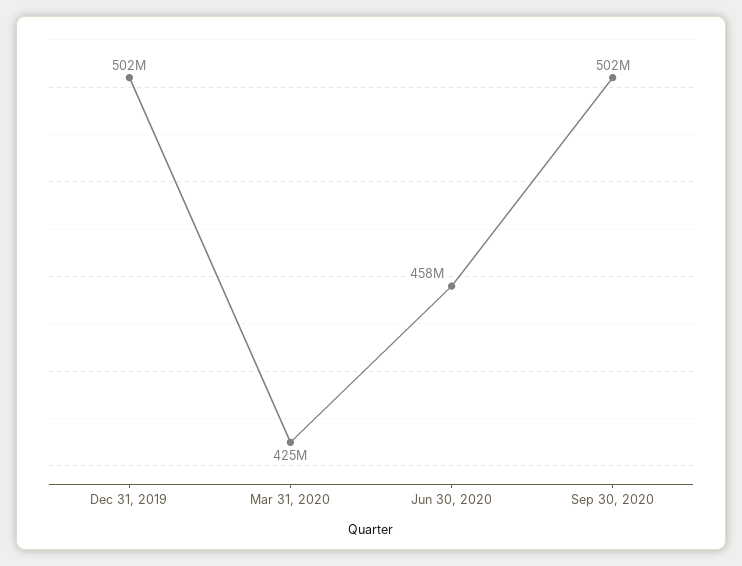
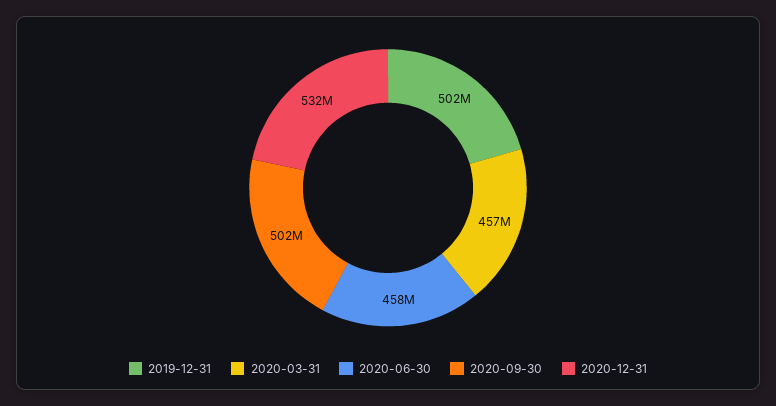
Mar 31, 2020: 425000000 -> 457000000
2020-12-31: none -> 532000000

